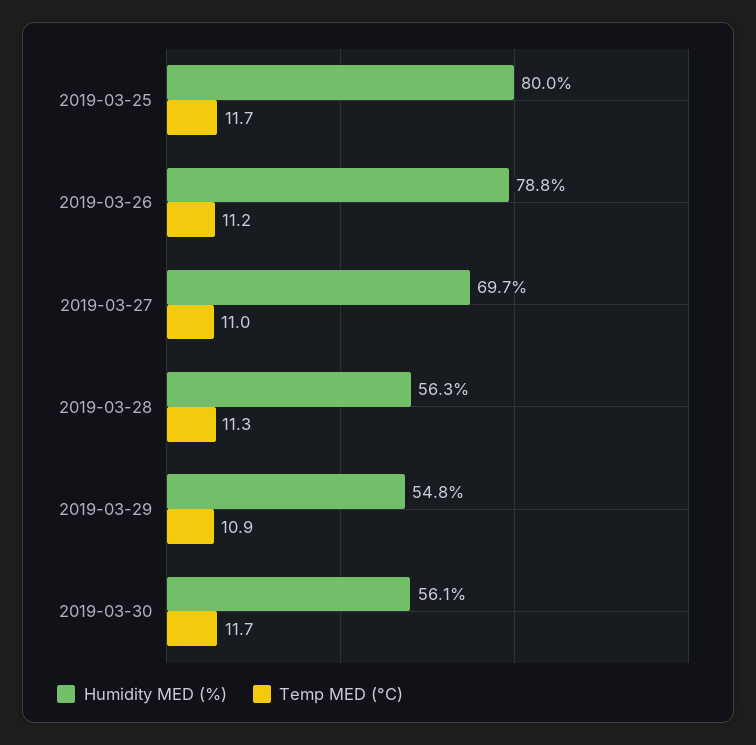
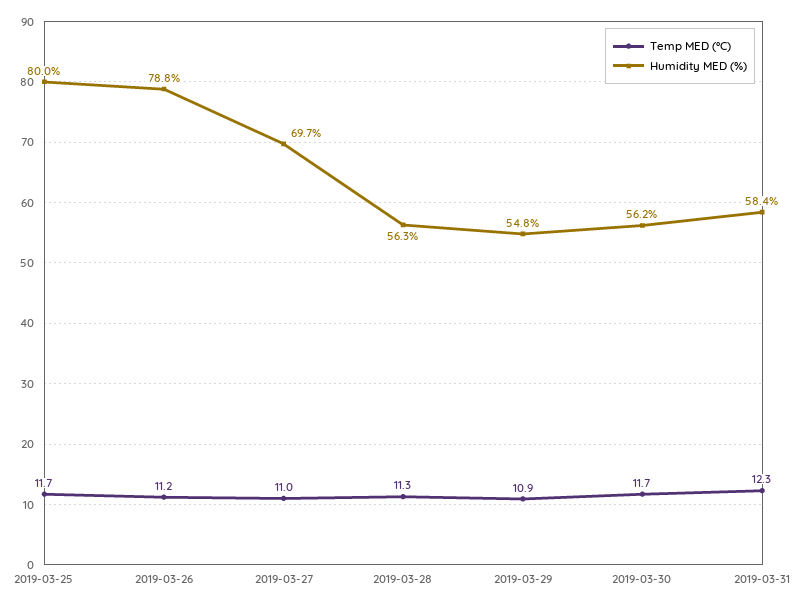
Humidity MED (%), 2019-03-30: 56.1 -> 56.2
Temp MED (°C), 2019-03-31: none -> 12.3
Humidity MED (%), 2019-03-31: none -> 58.4

